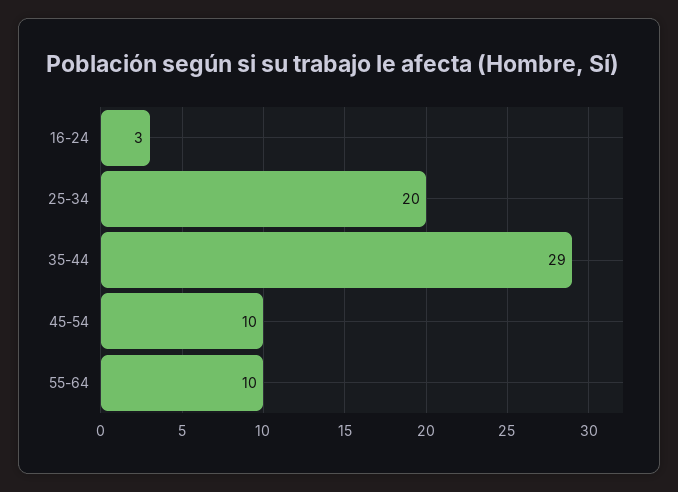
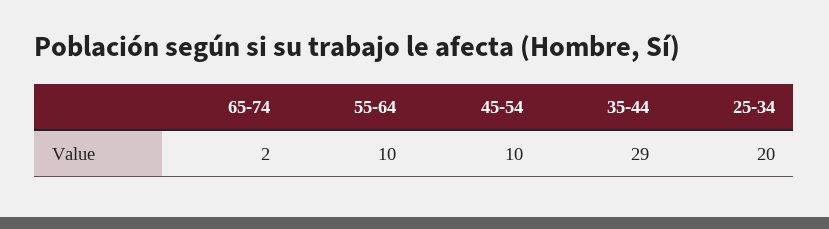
16-24: 3 -> none
65-74: none -> 2

